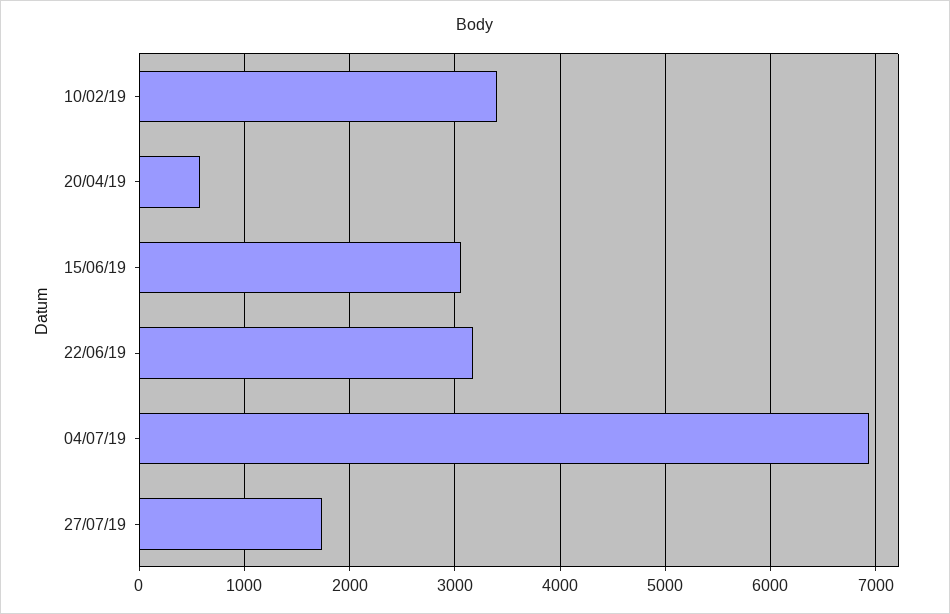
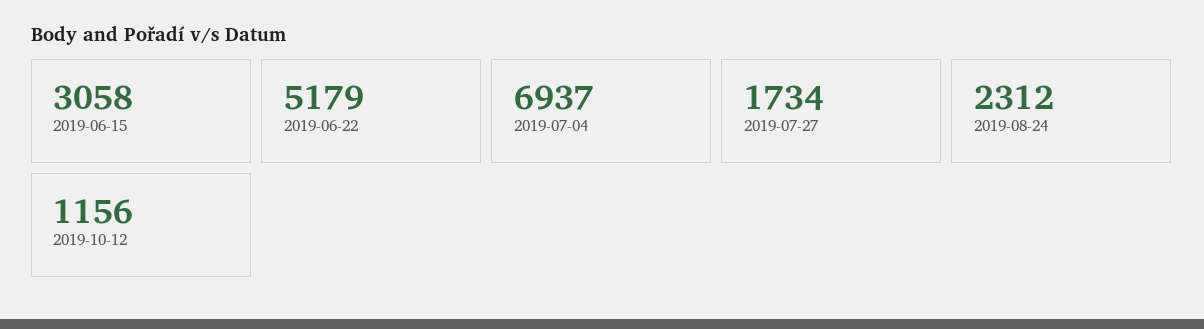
10/02/19: 3400 -> none
20/04/19: 600 -> none
22/06/19: 3200 -> 5179
2019-08-24: none -> 2312
2019-10-12: none -> 1156

